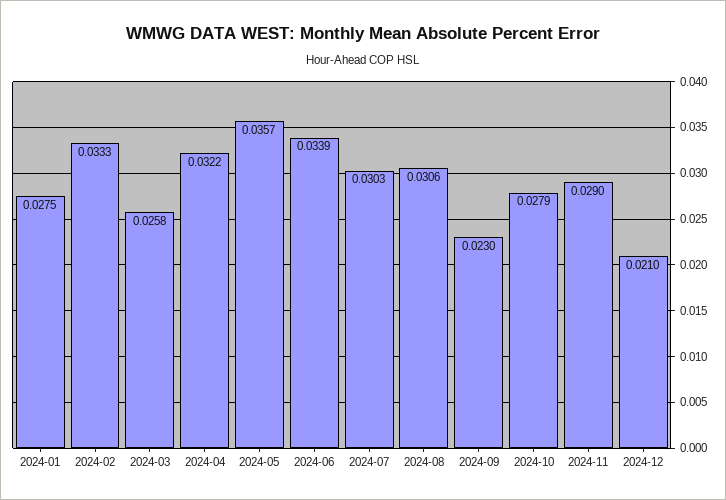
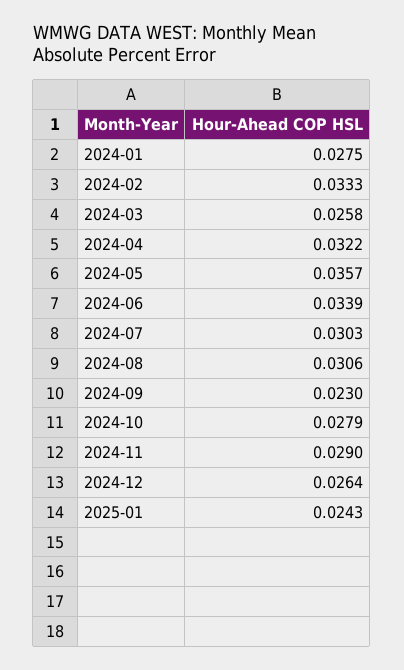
2024-12: 0.021 -> 0.0264
2025-01: none -> 0.0243

